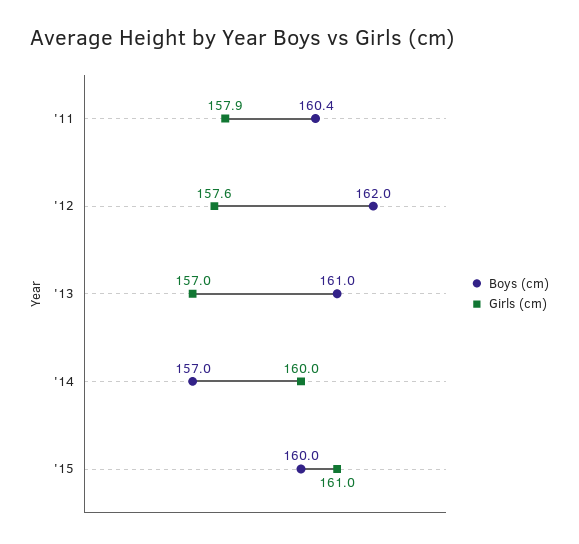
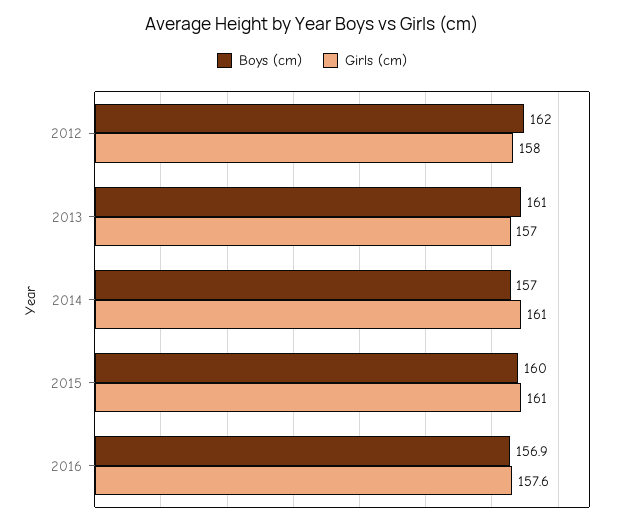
Boys (cm), '11: 160.4 -> none
Girls (cm), '11: 157.9 -> none
Girls (cm), '12: 157.6 -> 158
Girls (cm), '14: 160 -> 161
Boys (cm), 2016: none -> 156.9
Girls (cm), 2016: none -> 157.6

